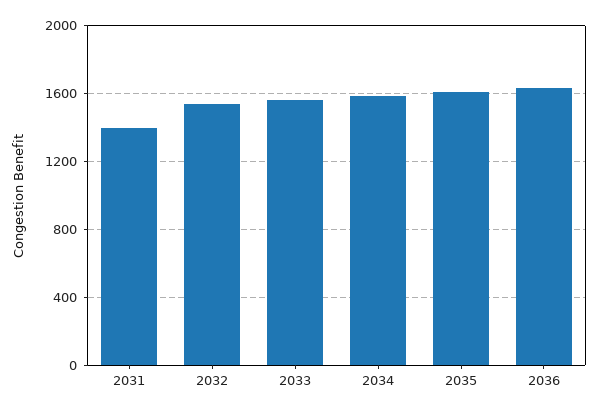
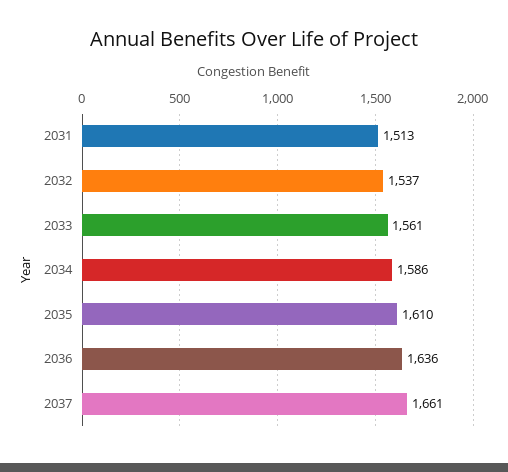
2031: 1400 -> 1513
2037: none -> 1661

